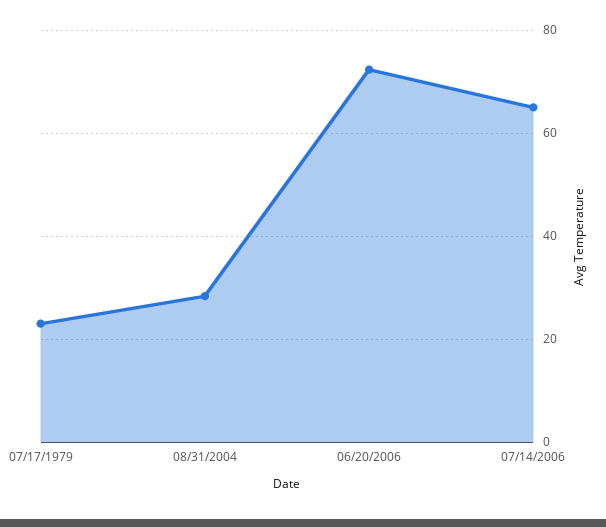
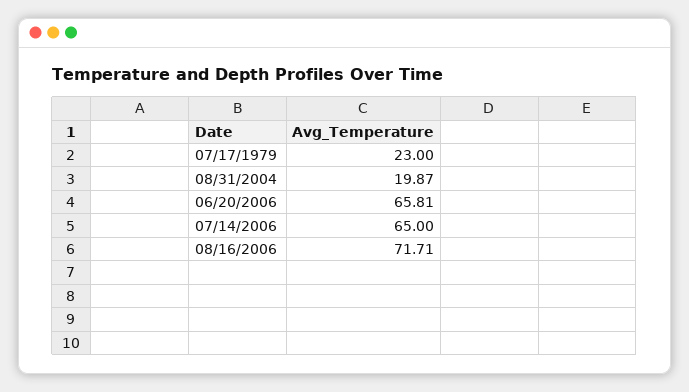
08/31/2004: 28 -> 19.87
06/20/2006: 72 -> 65.81
08/16/2006: none -> 71.71

